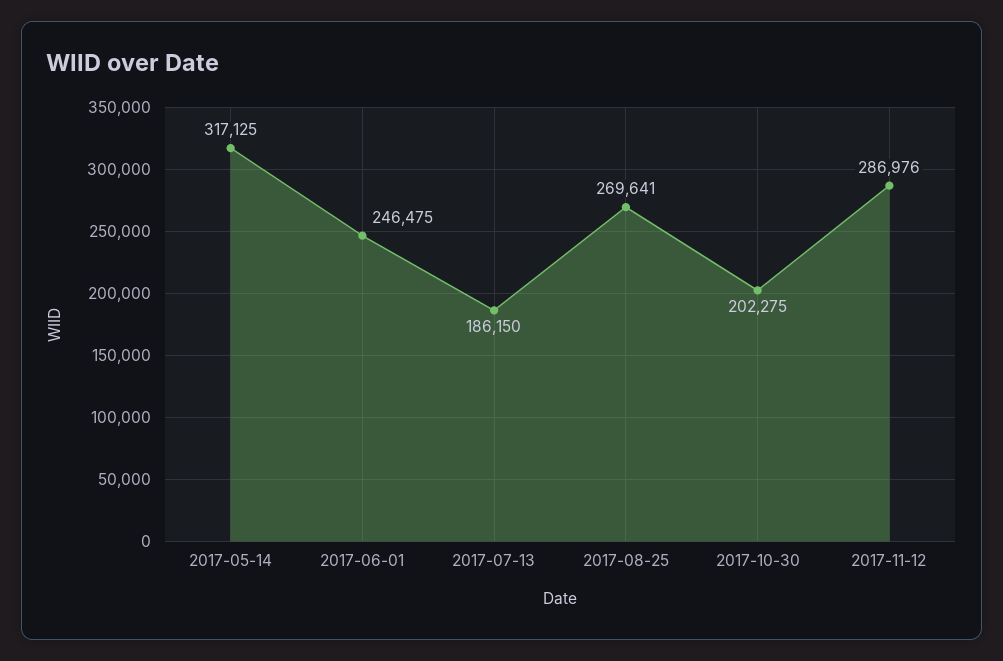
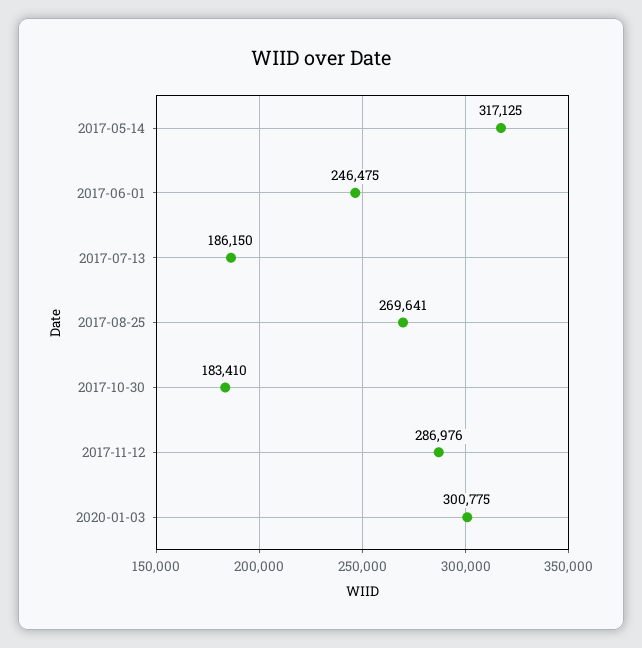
2017-10-30: 202275 -> 183410
2020-01-03: none -> 300775

